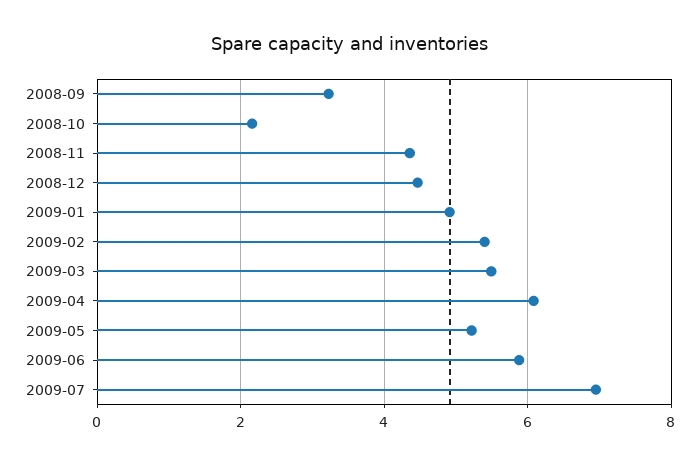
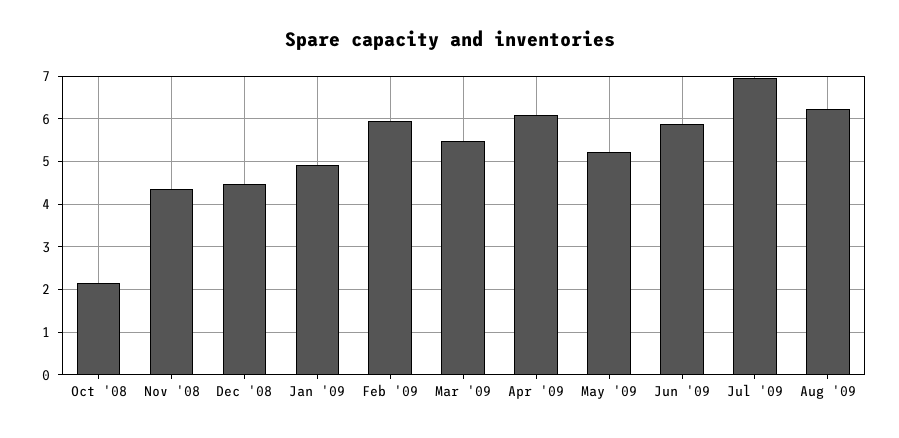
2008-09: 3.2 -> none
2009-02: 5.4 -> 6
Aug '09: none -> 6.2

